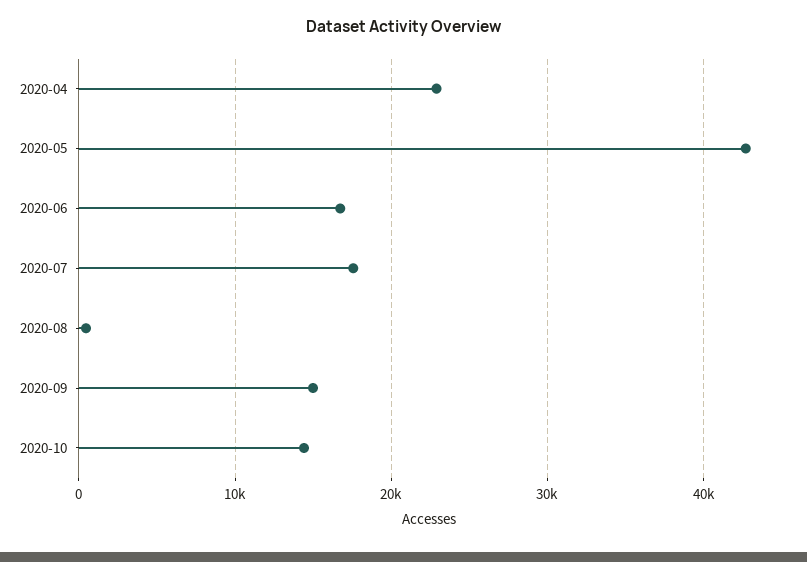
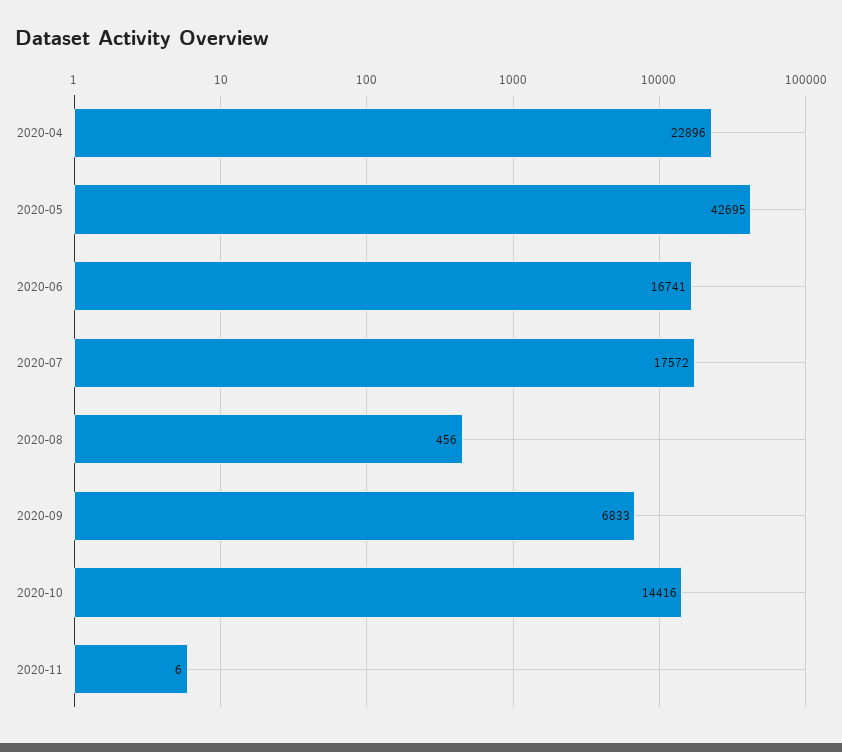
2020-09: 15000 -> 6833
2020-11: none -> 6

